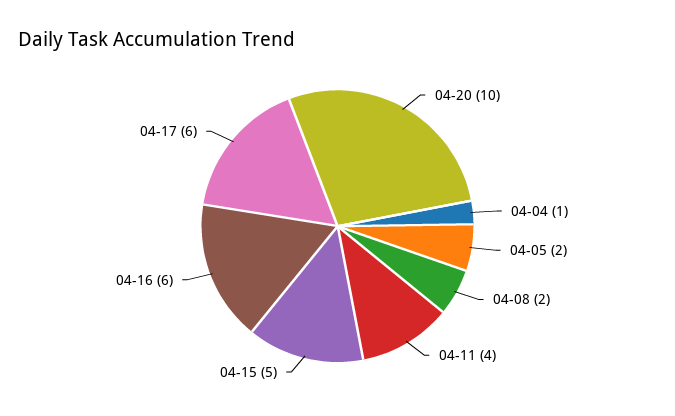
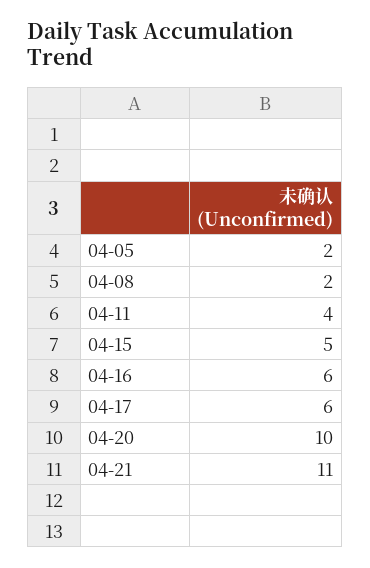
04-04: 1 -> none
04-21: none -> 11

